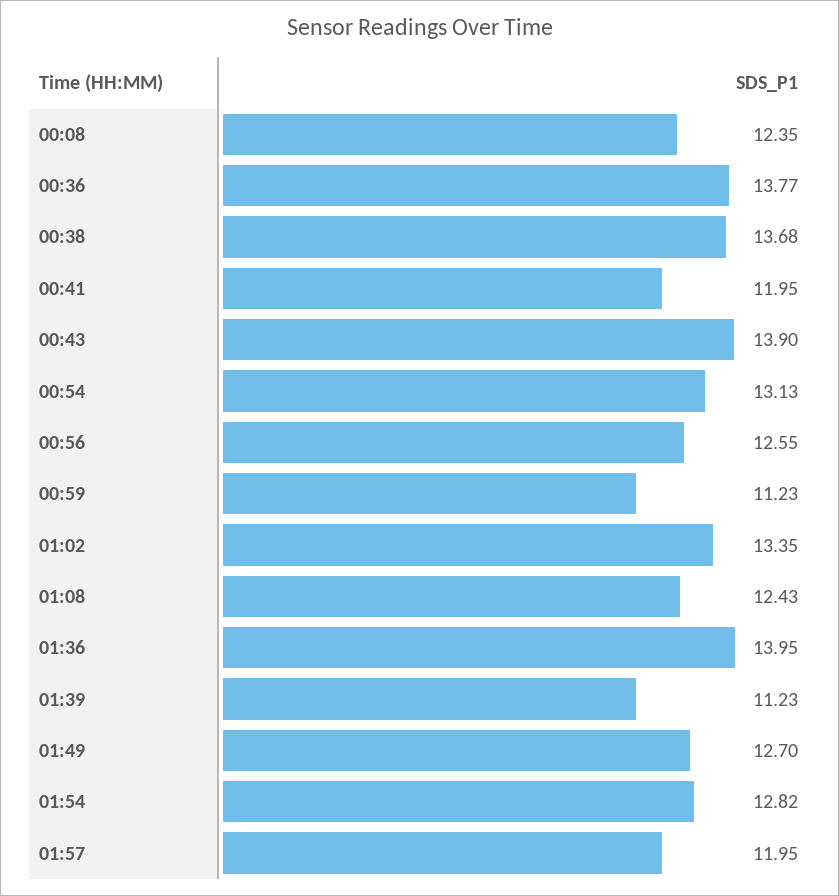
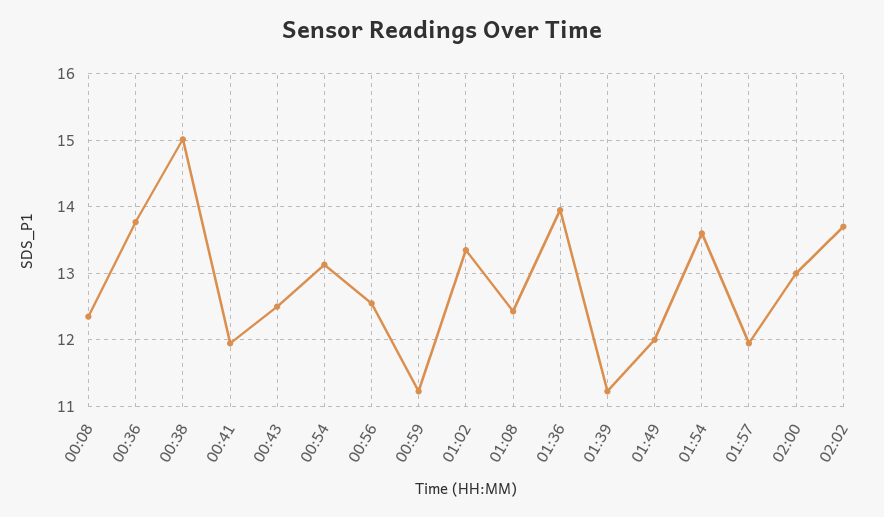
00:38: 13.68 -> 15
00:43: 13.9 -> 12.5
01:49: 12.7 -> 12
01:54: 12.82 -> 13.6
02:00: none -> 13
02:02: none -> 13.7

